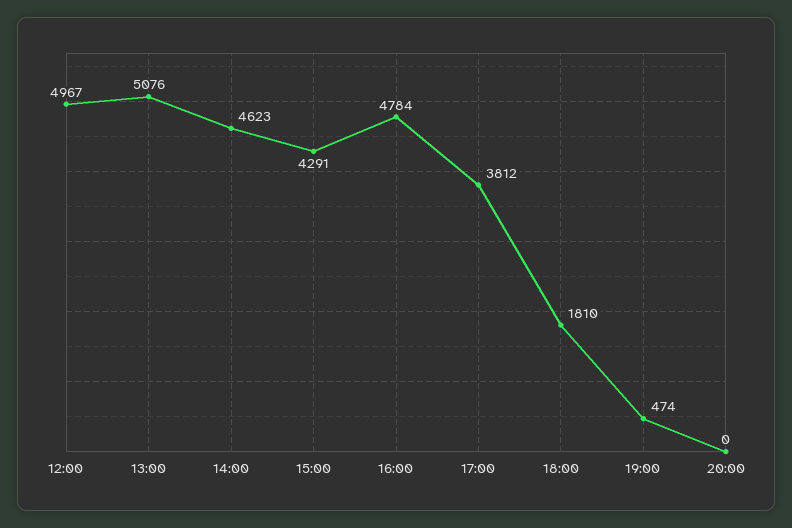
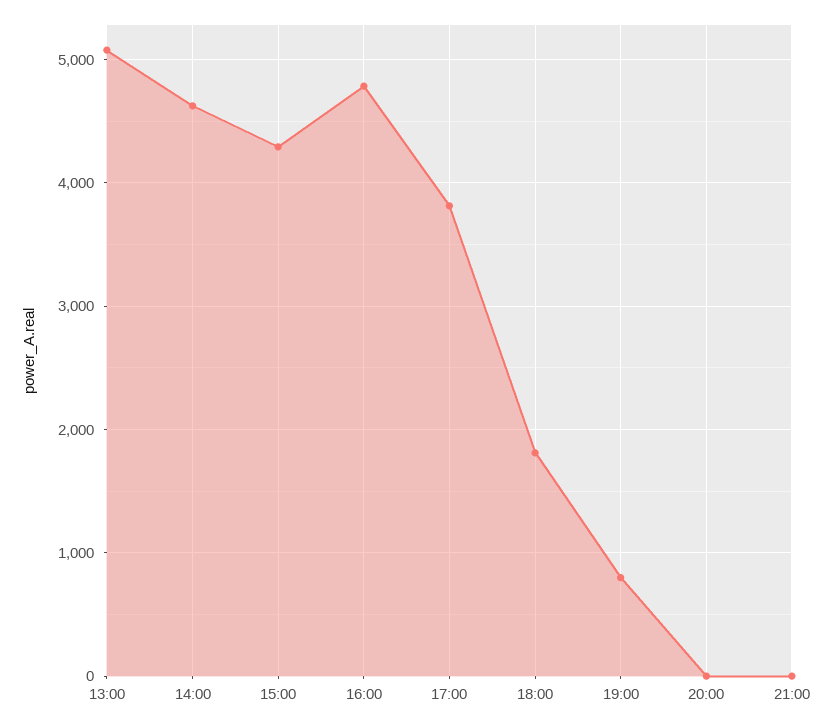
12:00: 4967 -> none
19:00: 474 -> 800
21:00: none -> 0

